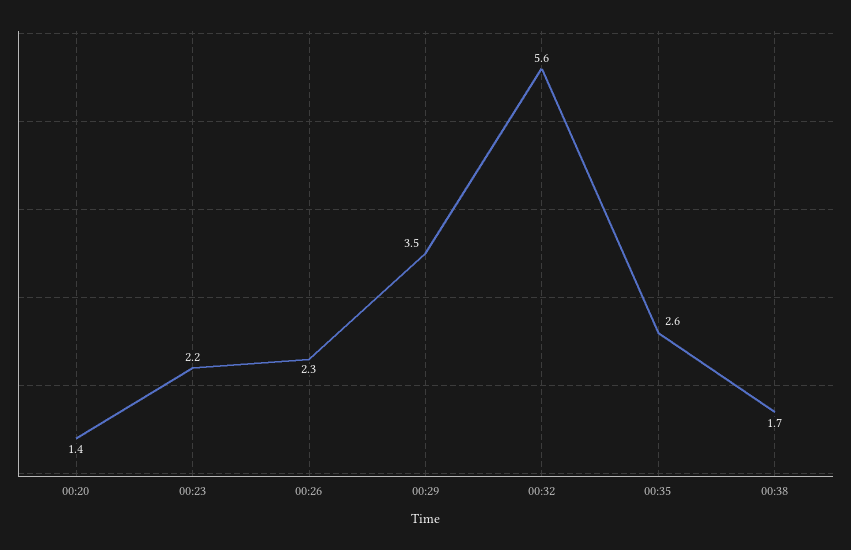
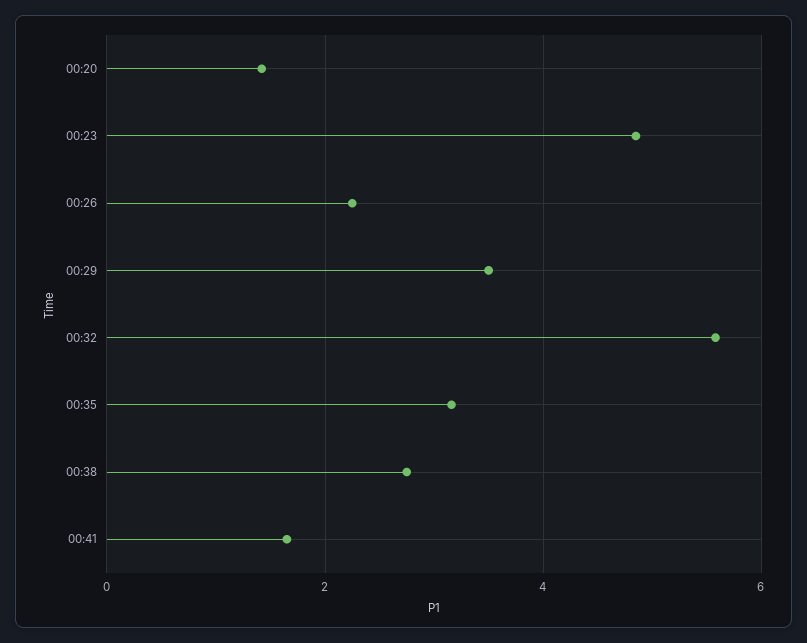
00:23: 2.2 -> 4.8
00:35: 2.6 -> 3.2
00:38: 1.7 -> 2.8
00:41: none -> 1.6

